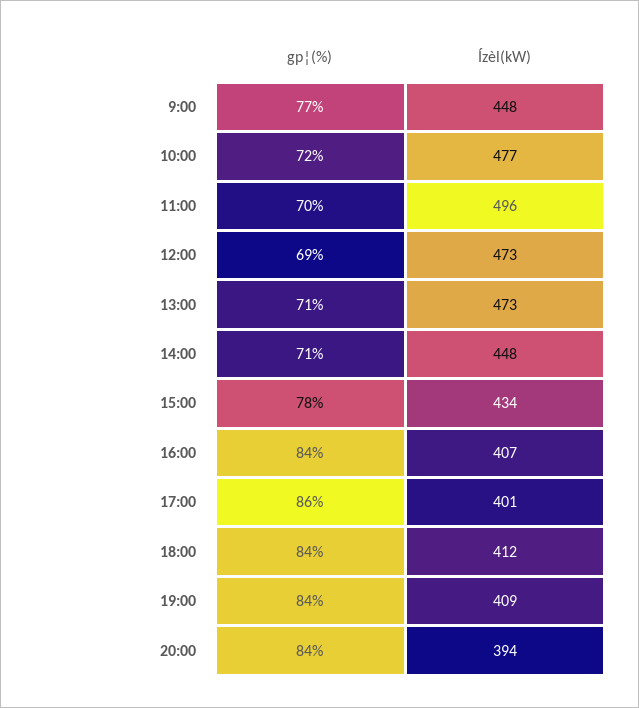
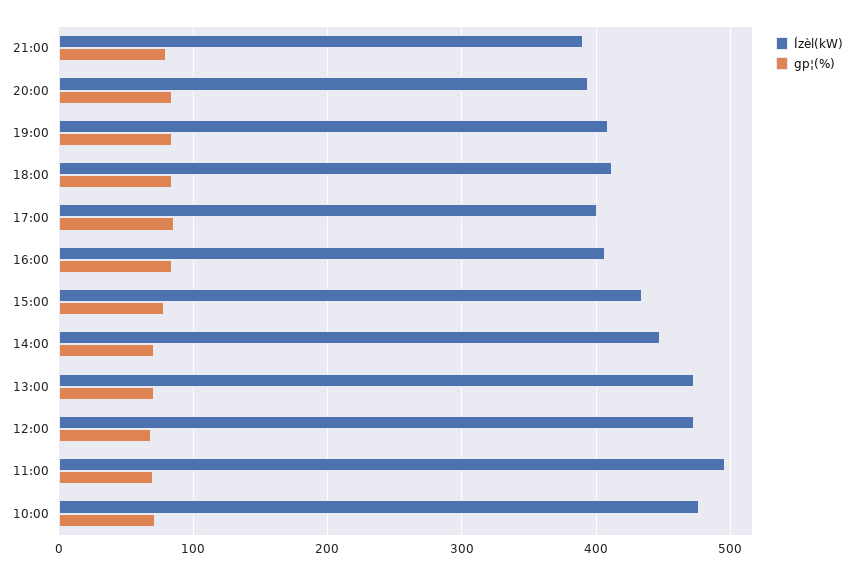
gp¦(%), 9:00: 77 -> none
Ízèl(kW), 9:00: 448 -> none
Ízèl(kW), 21:00: none -> 390
gp¦(%), 21:00: none -> 80

